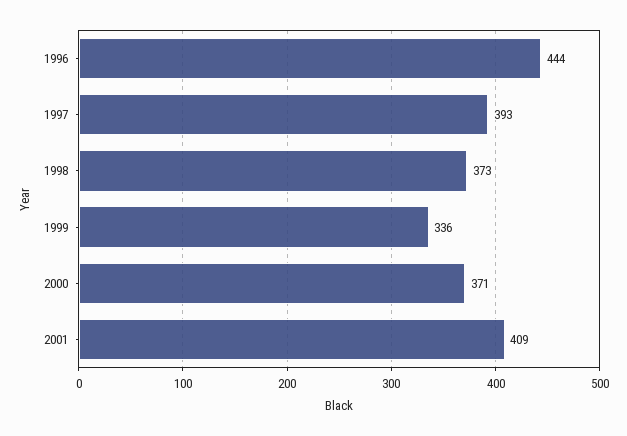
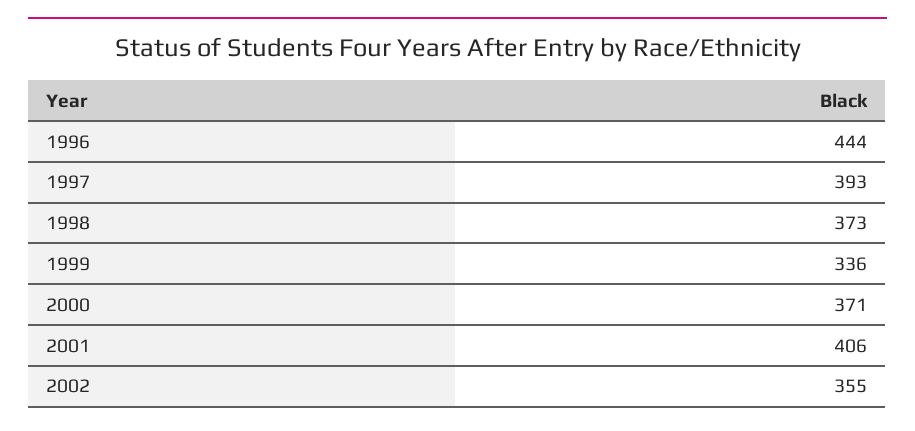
2001: 409 -> 406
2002: none -> 355

